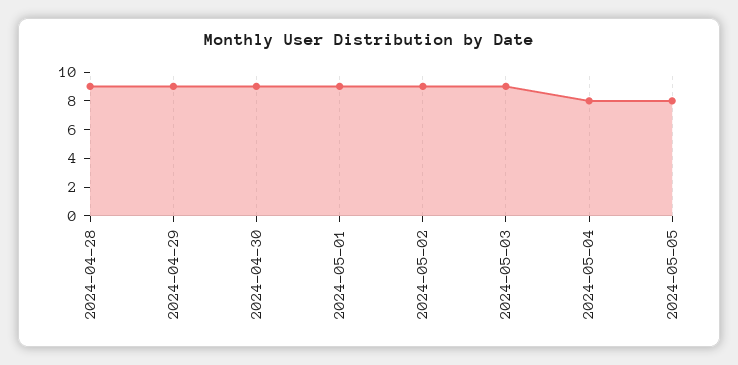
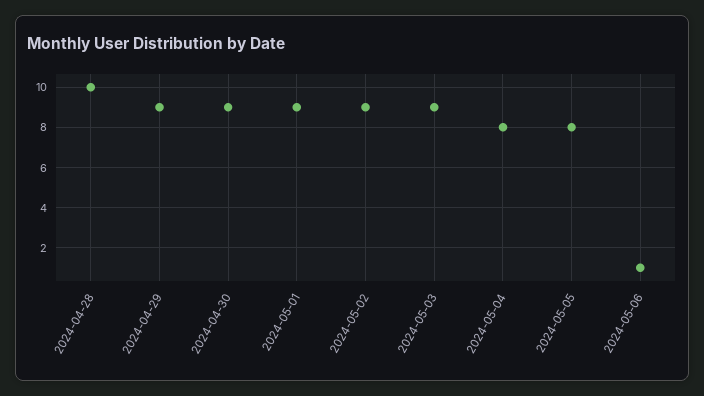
2024-04-28: 9 -> 10
2024-05-06: none -> 1

